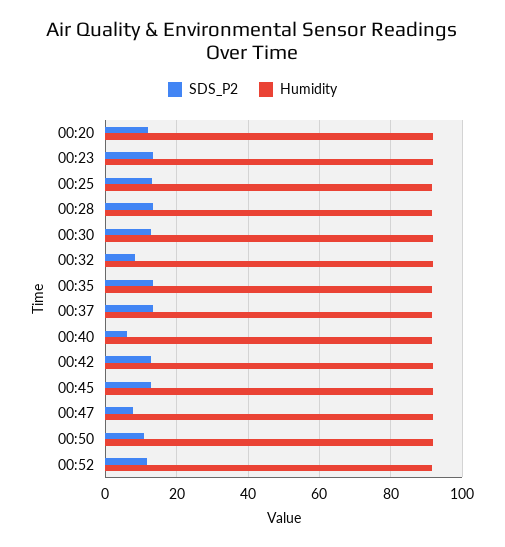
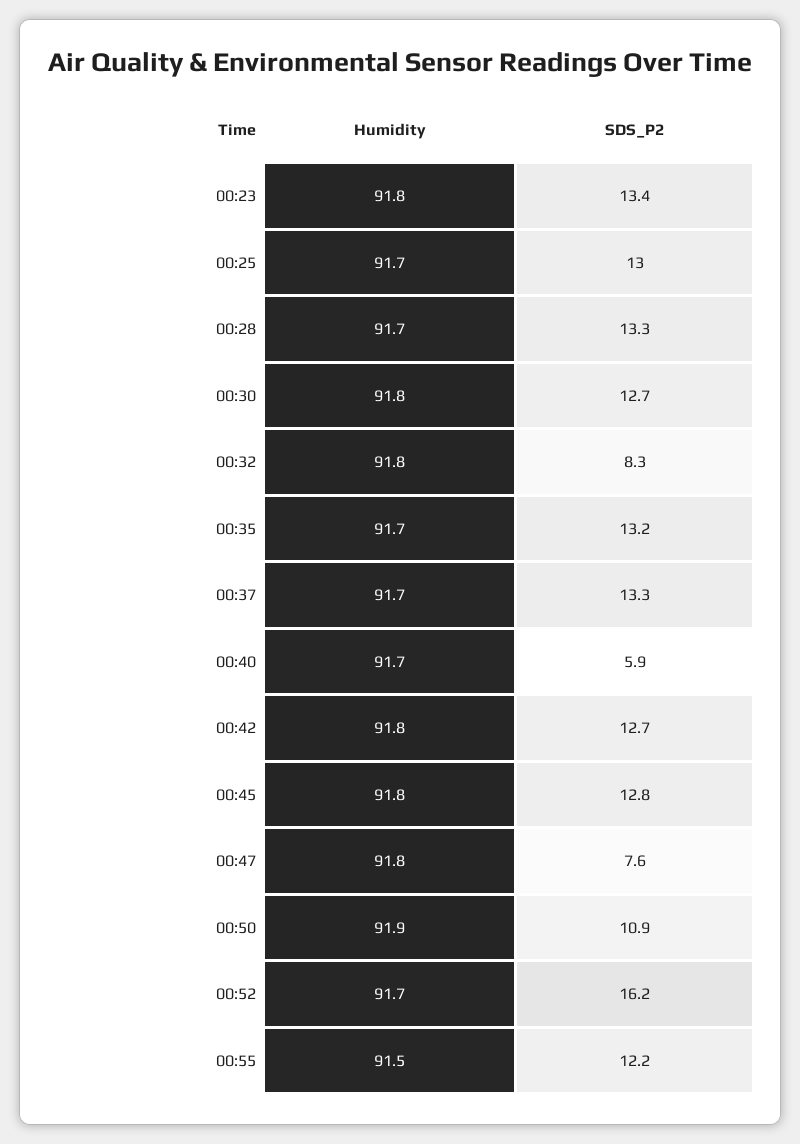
SDS_P2, 00:20: 12 -> none
Humidity, 00:20: 92 -> none
SDS_P2, 00:52: 12 -> 16.2
Humidity, 00:55: none -> 91.5
SDS_P2, 00:55: none -> 12.2

